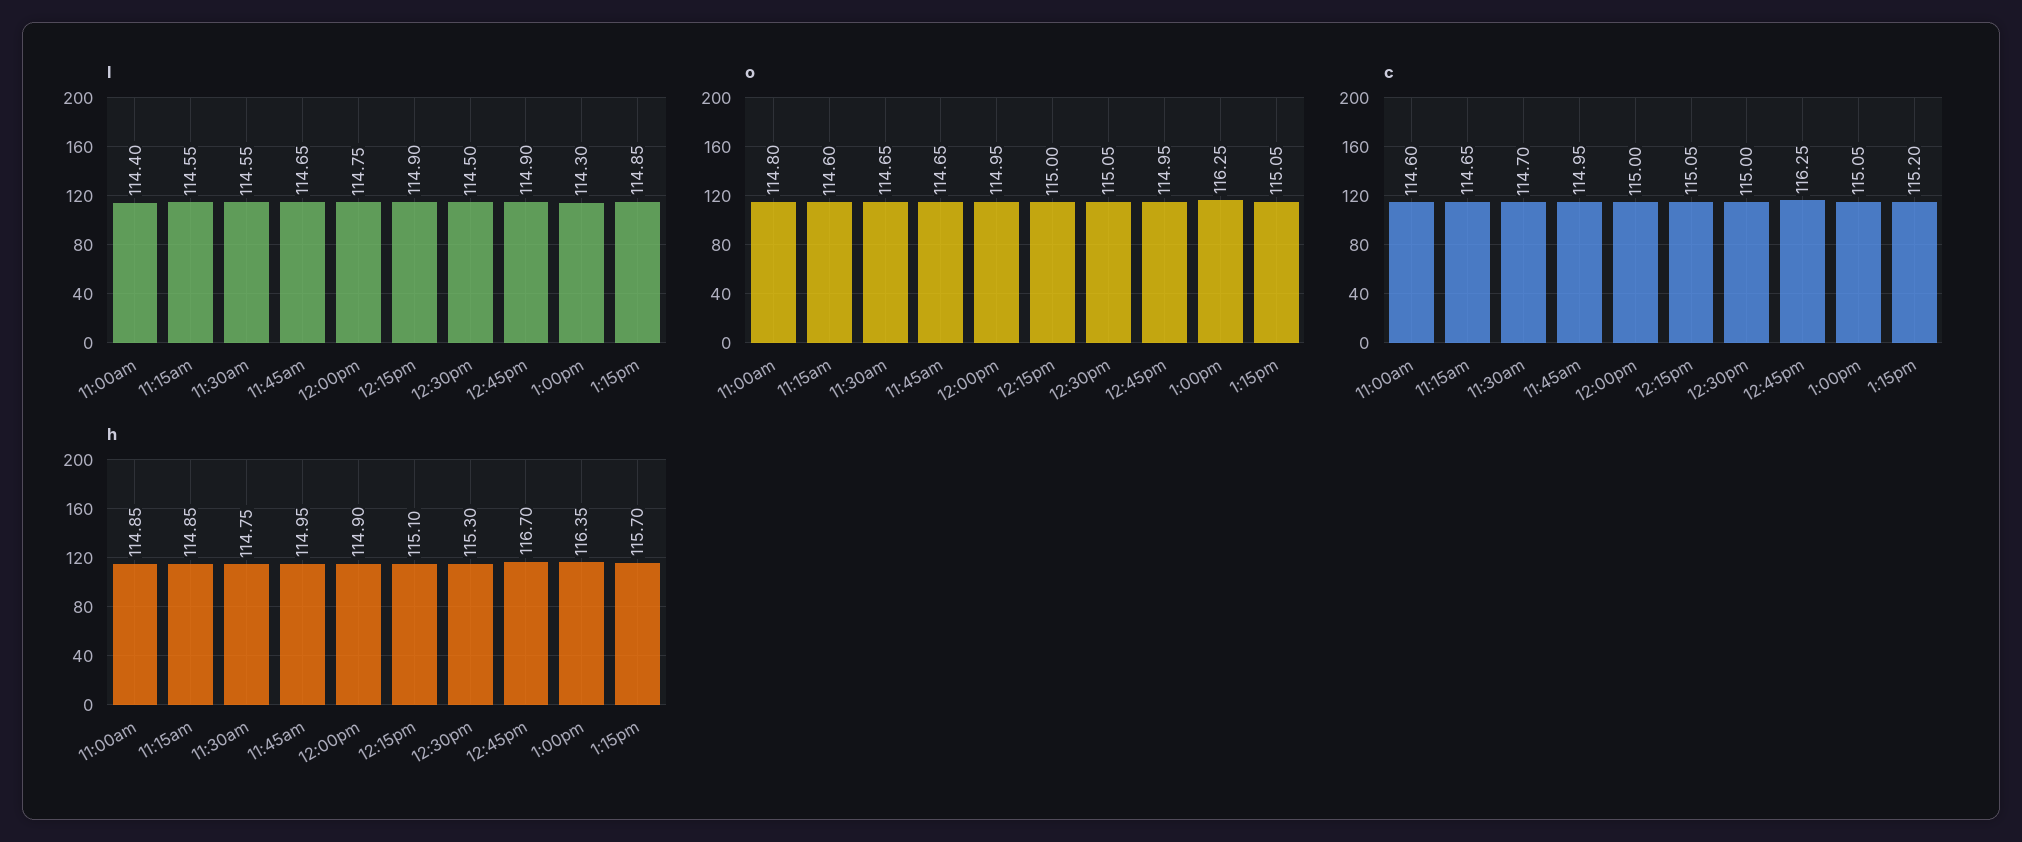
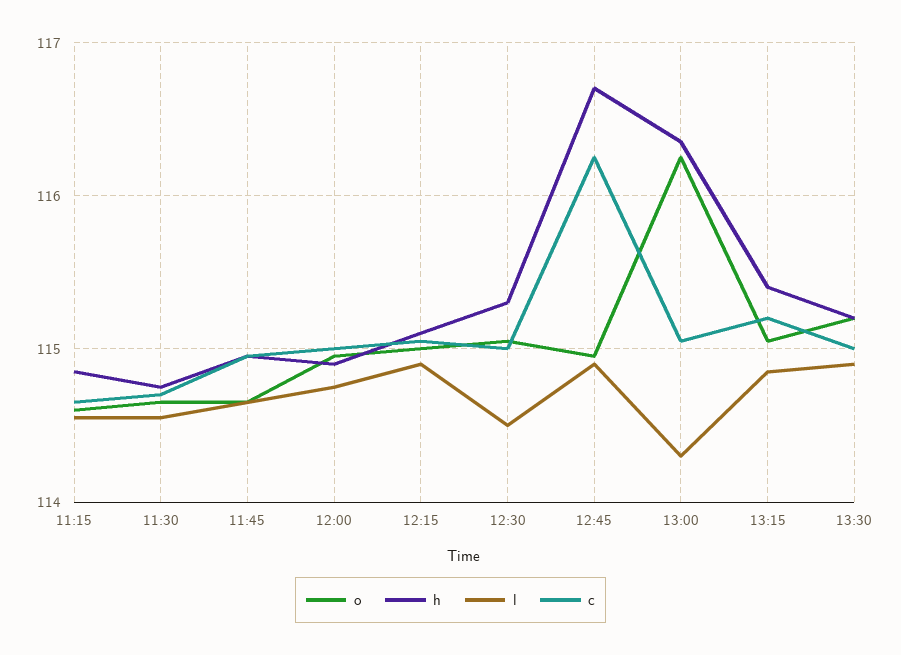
l, 11:00am: 114.4 -> none
o, 11:00am: 114.8 -> none
c, 11:00am: 114.6 -> none
h, 11:00am: 114.85 -> none
h, 1:15pm: 115.7 -> 115.4
o, 13:30: none -> 115.2
h, 13:30: none -> 115.2
l, 13:30: none -> 114.9
c, 13:30: none -> 115

